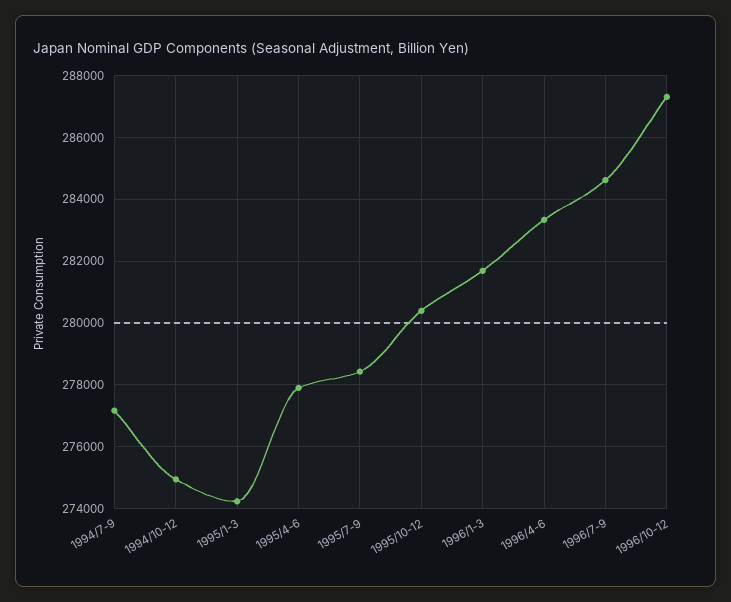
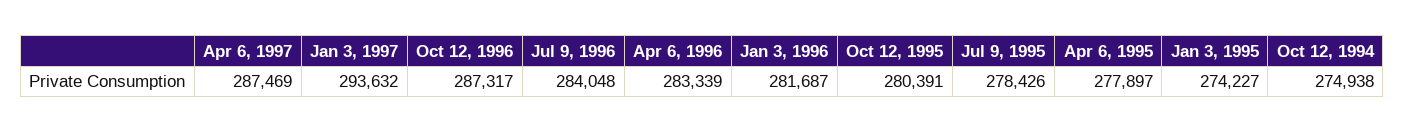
1994/7-9: 277200 -> none
1996/7-9: 284600 -> 284048
Apr 6, 1997: none -> 287469
Jan 3, 1997: none -> 293632

